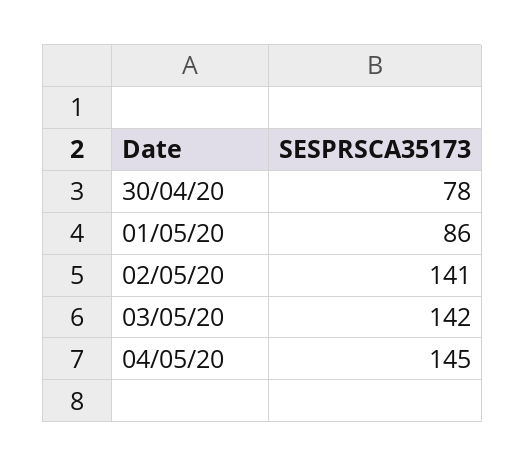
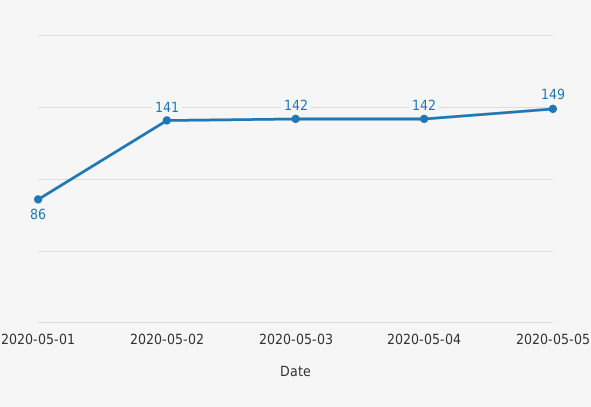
30/04/20: 78 -> none
04/05/20: 145 -> 142
2020-05-05: none -> 149

